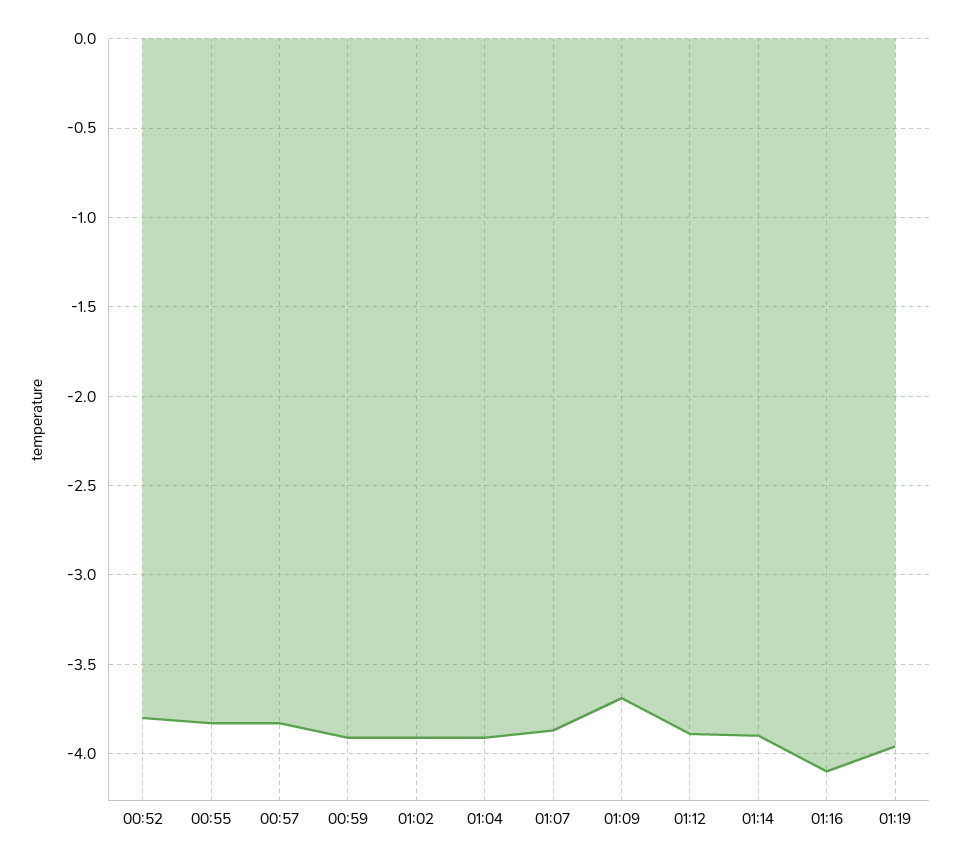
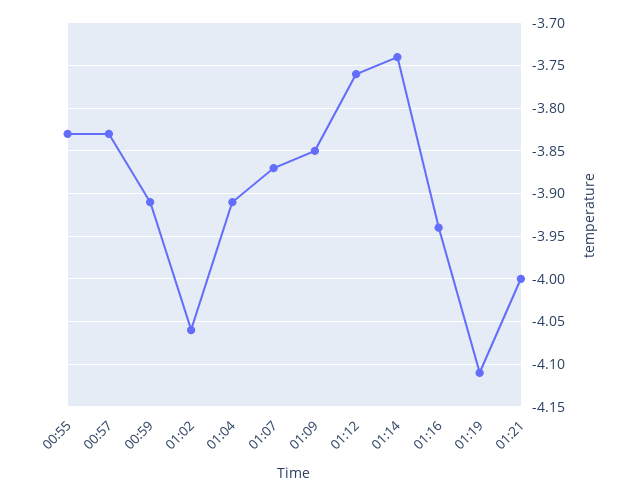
00:52: -3.8 -> none
01:02: -3.9 -> -4.06
01:09: -3.7 -> -3.85
01:12: -3.9 -> -3.76
01:14: -3.9 -> -3.74
01:16: -4.1 -> -3.94
01:19: -3.95 -> -4.11
01:21: none -> -4

